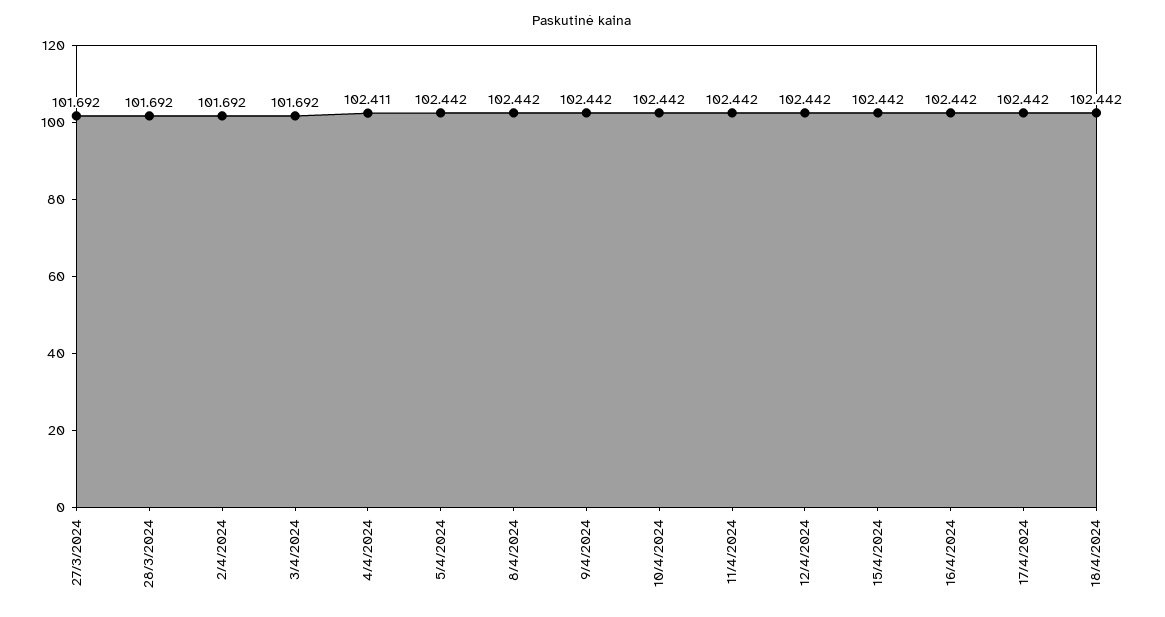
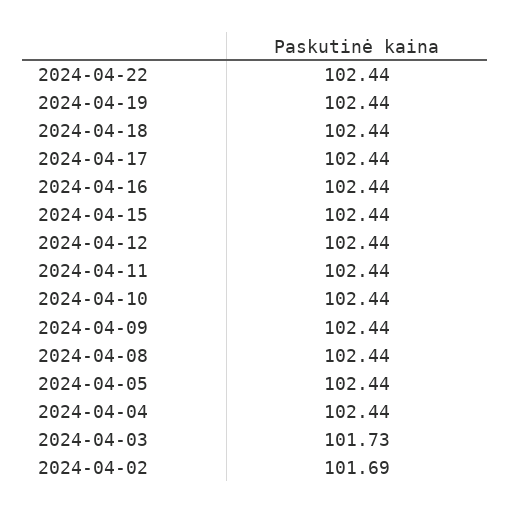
27/3/2024: 101.692 -> none
28/3/2024: 101.692 -> none
3/4/2024: 101.692 -> 101.73
4/4/2024: 102.411 -> 102.44
2024-04-22: none -> 102.44
2024-04-19: none -> 102.44

